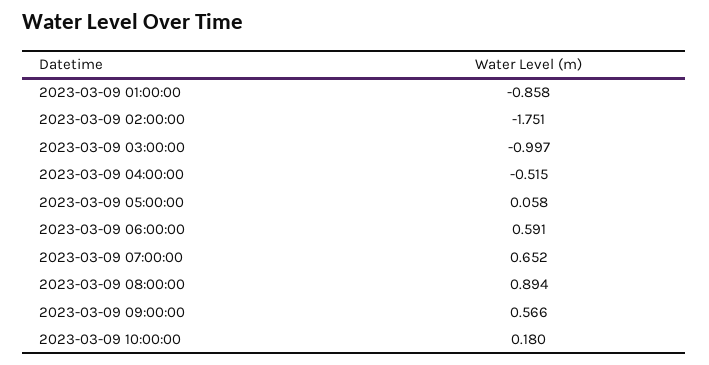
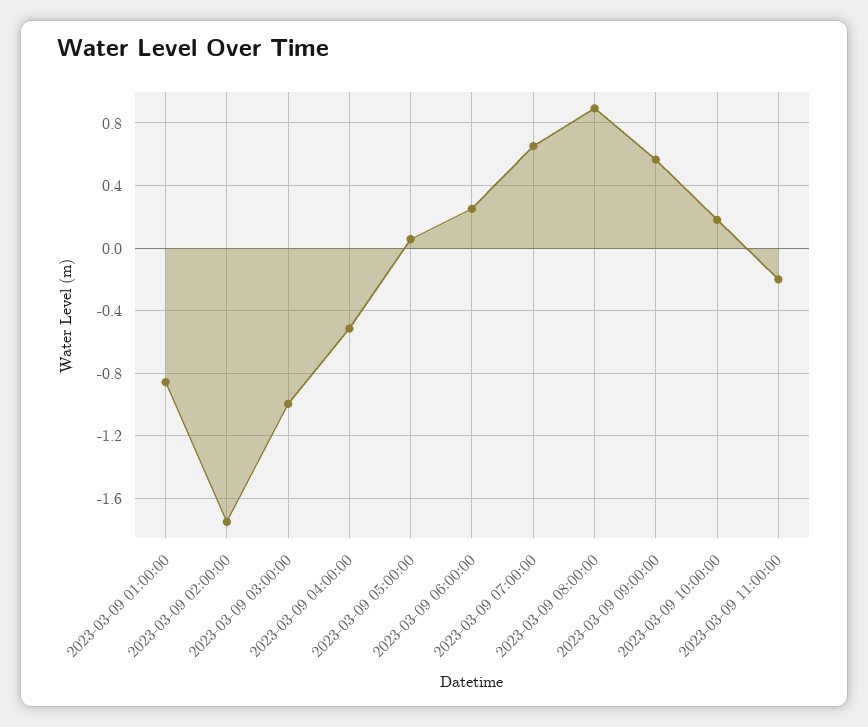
2023-03-09 06:00:00: 0.591 -> 0.25
2023-03-09 11:00:00: none -> -0.2

